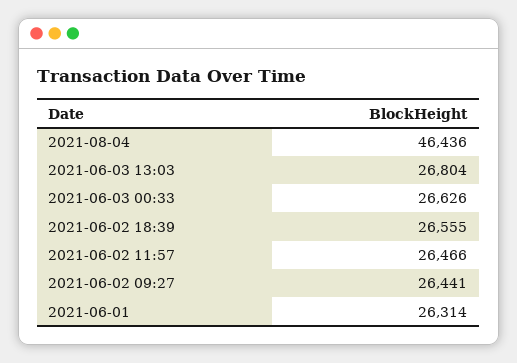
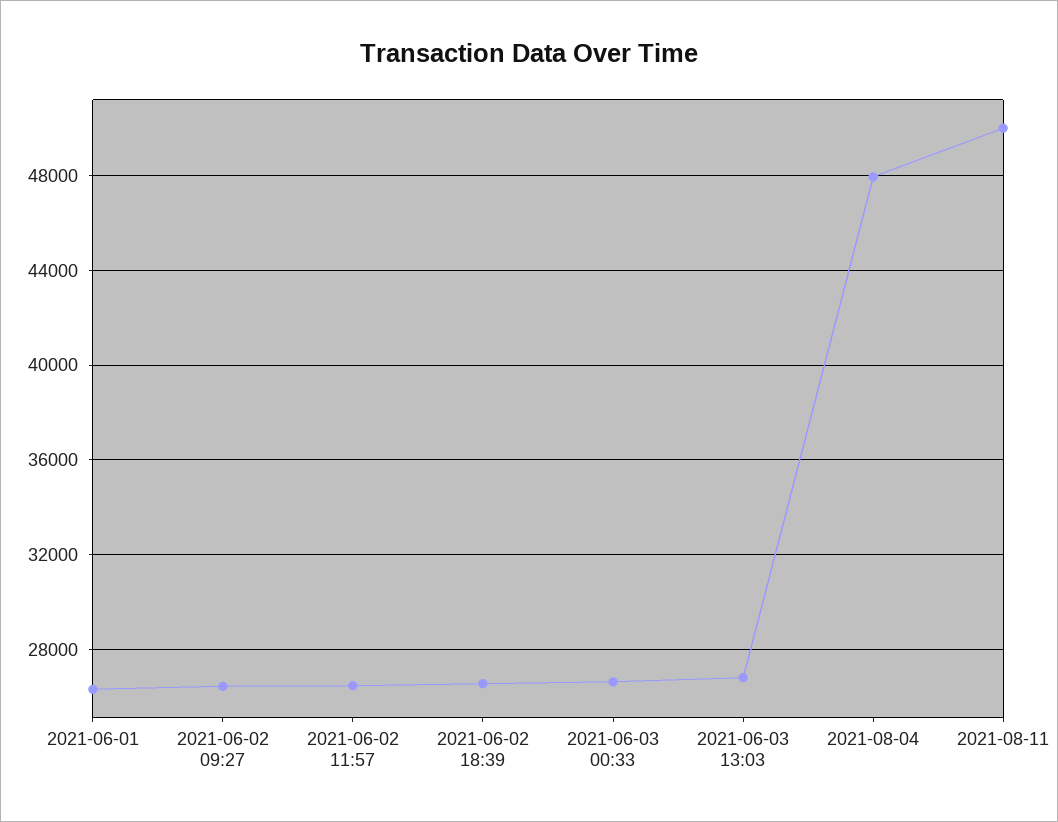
2021-08-04: 46436 -> 48000
2021-08-11: none -> 50000

